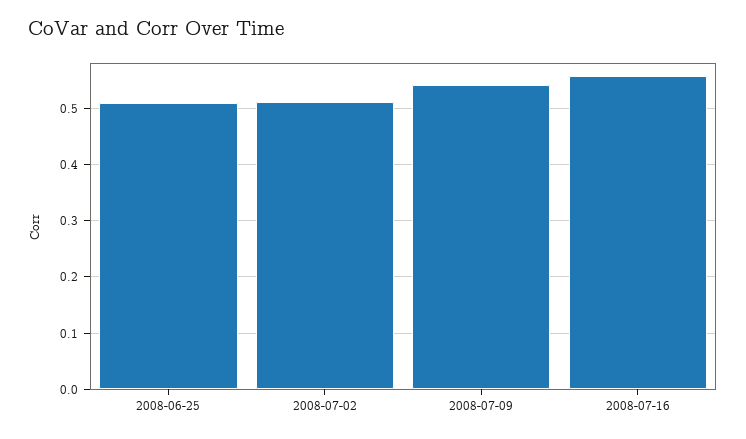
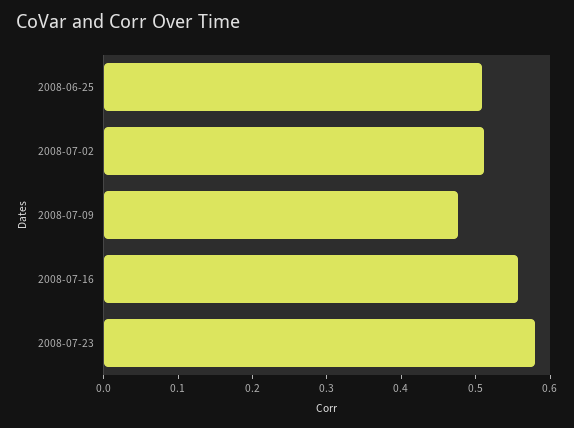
2008-07-09: 0.54 -> 0.48
2008-07-23: none -> 0.58

